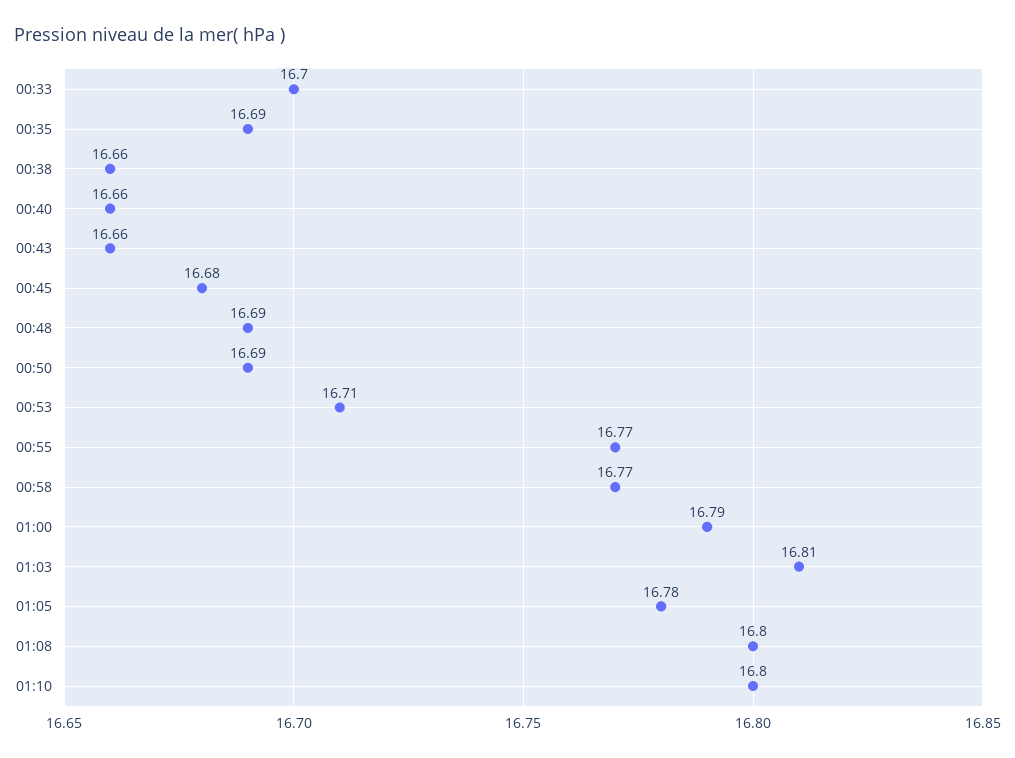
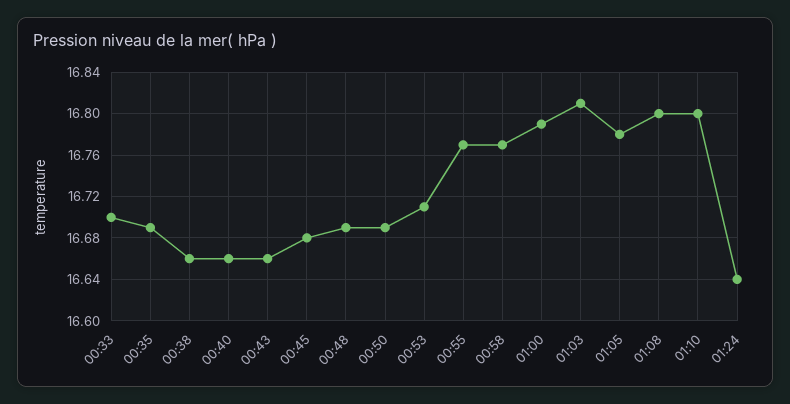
01:24: none -> 16.64

